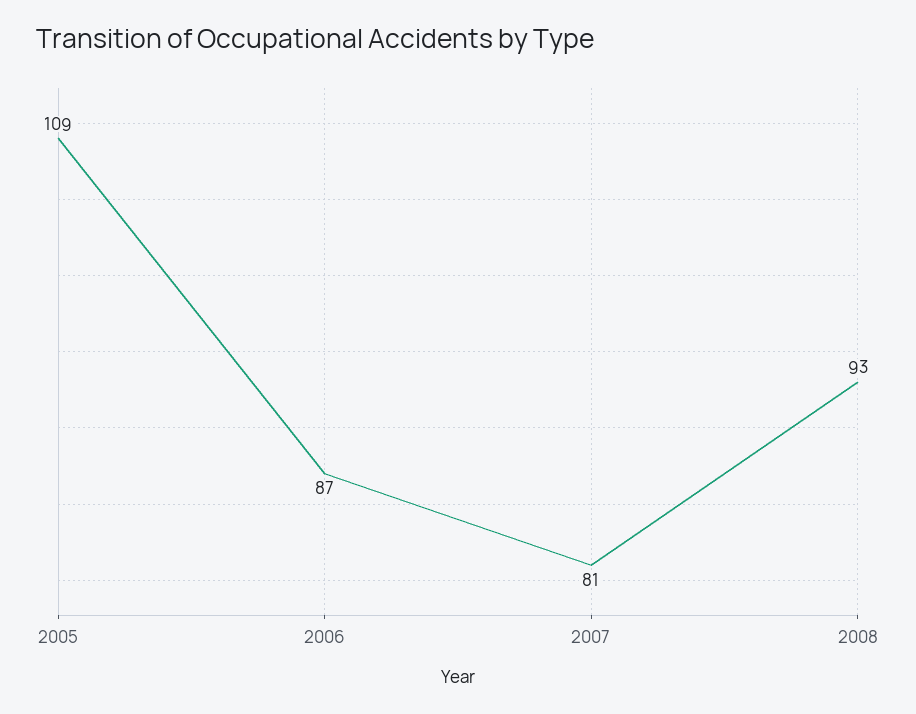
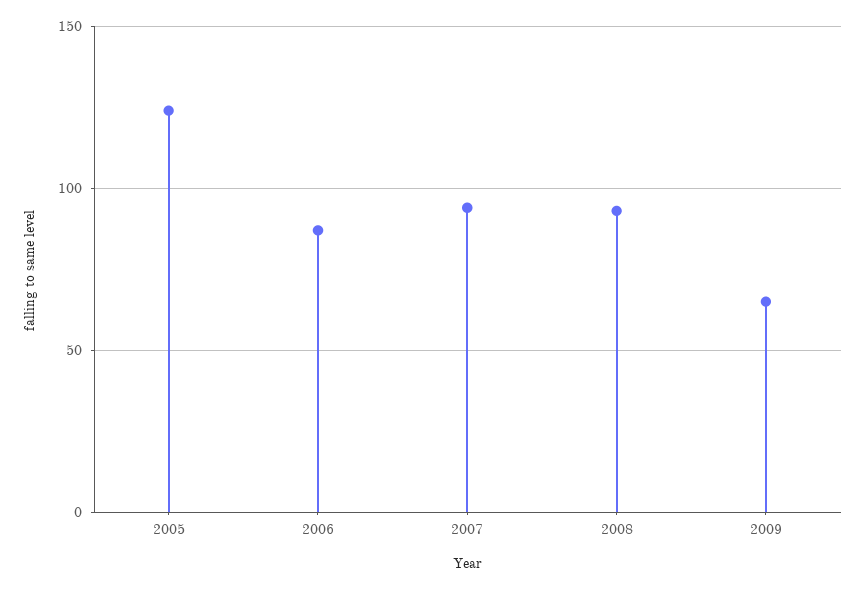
2005: 109 -> 125
2007: 81 -> 95
2009: none -> 65

